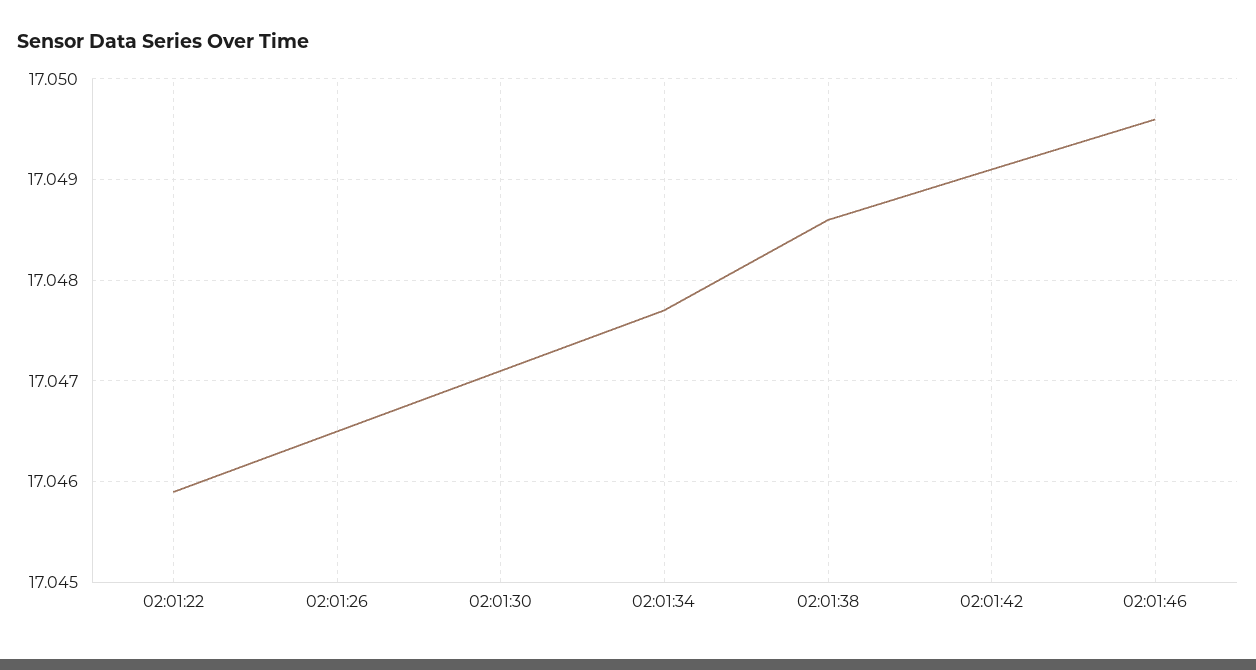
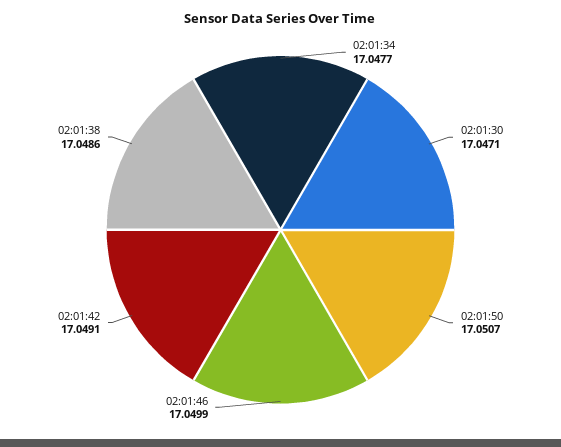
02:01:22: 17.0459 -> none
02:01:26: 17.0465 -> none
02:01:46: 17.0496 -> 17.0499
02:01:50: none -> 17.0507

